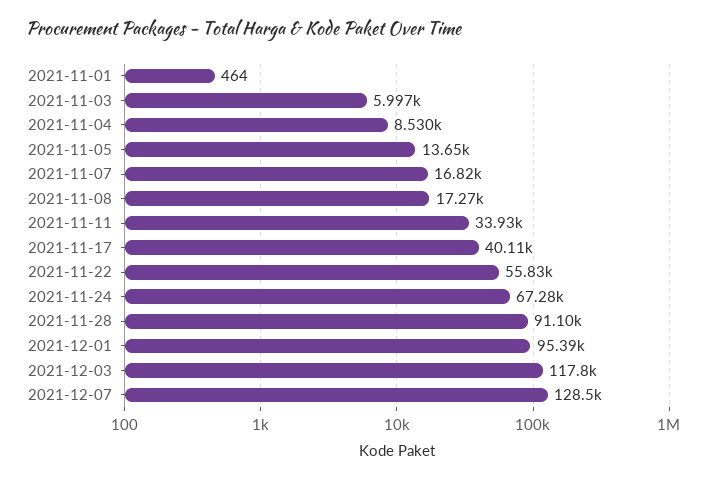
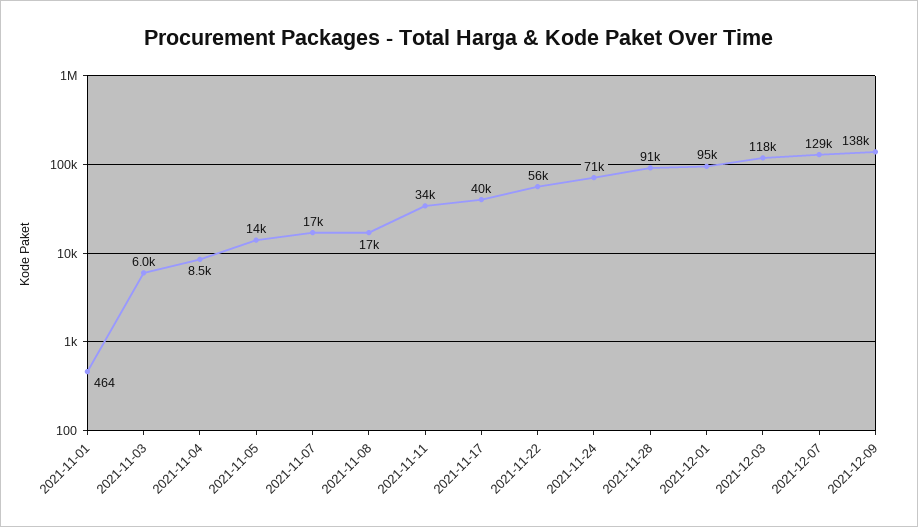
2021-11-24: 67280 -> 71000
2021-12-09: none -> 138000

